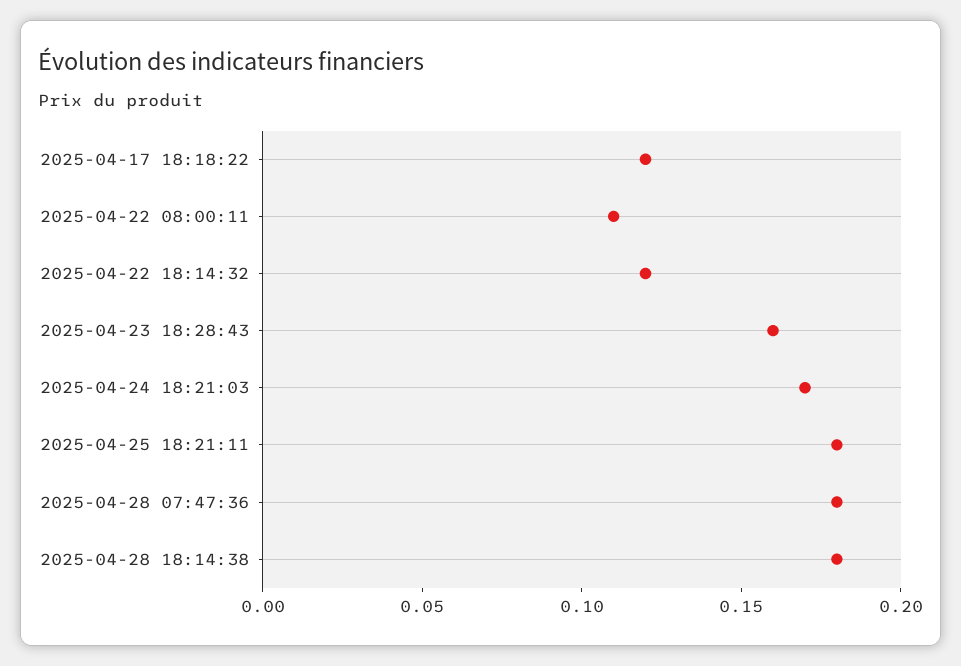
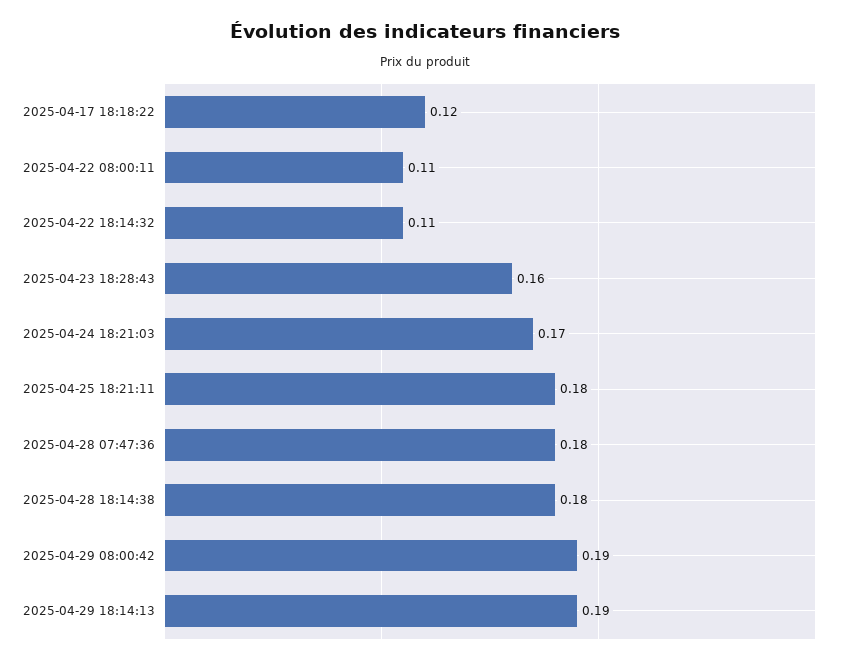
2025-04-22 18:14:32: 0.12 -> 0.11
2025-04-29 08:00:42: none -> 0.19
2025-04-29 18:14:13: none -> 0.19

